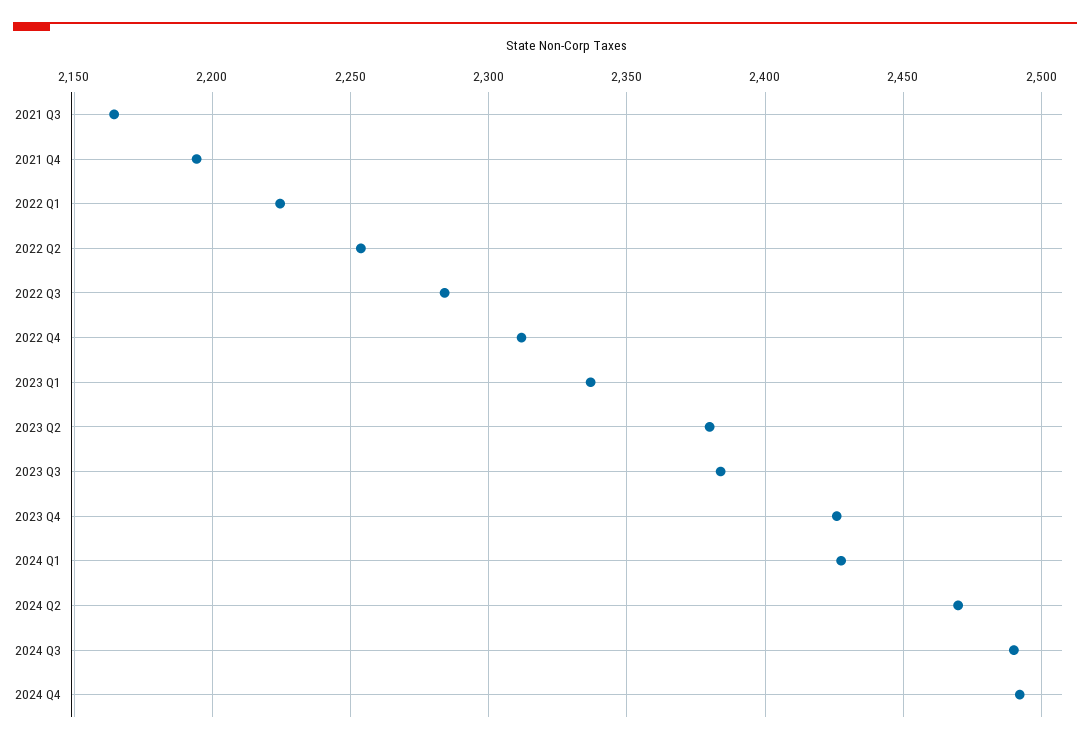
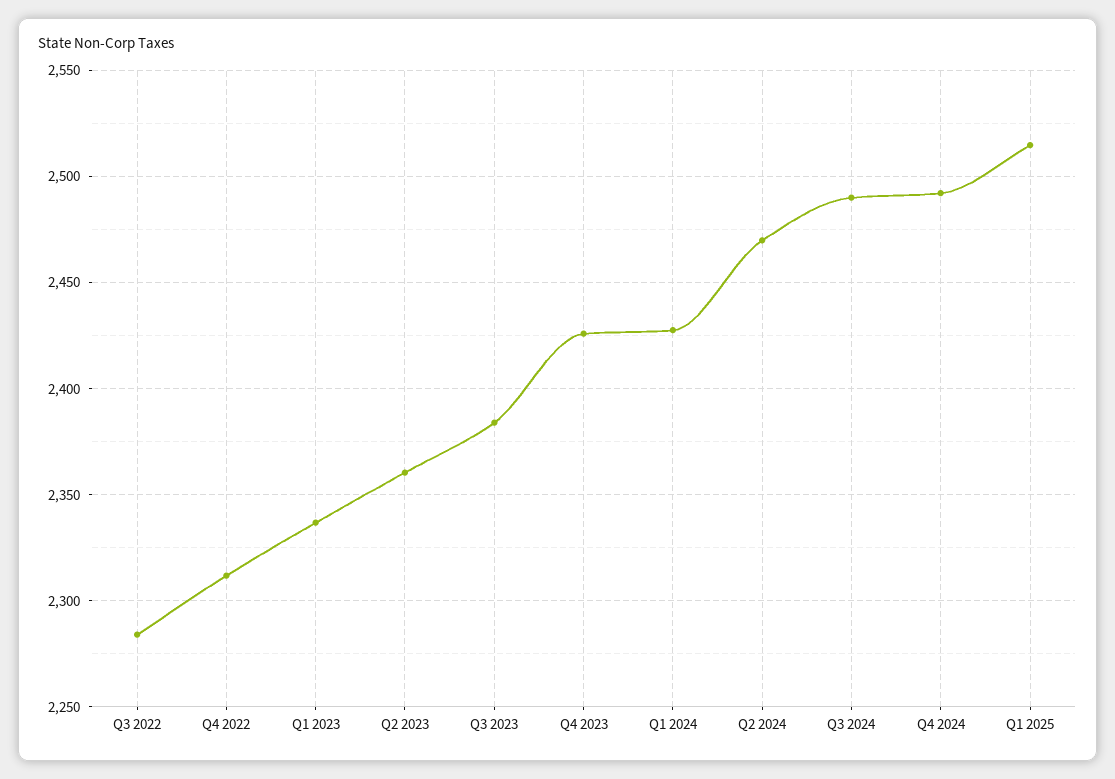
2021 Q3: 2165 -> none
2021 Q4: 2195 -> none
2022 Q1: 2225 -> none
2022 Q2: 2255 -> none
2023 Q2: 2380 -> 2360
Q1 2025: none -> 2515

